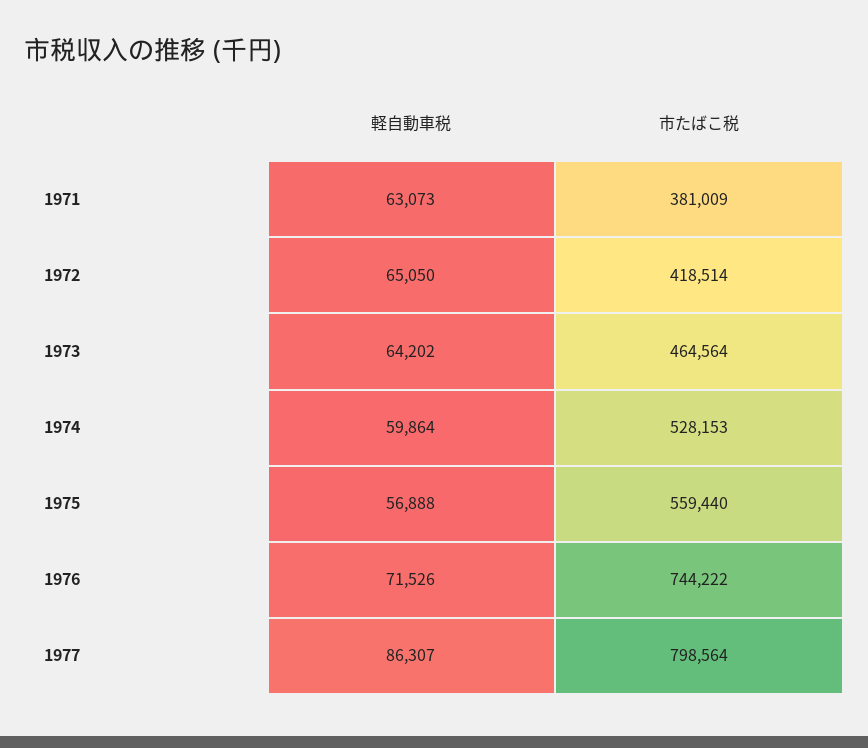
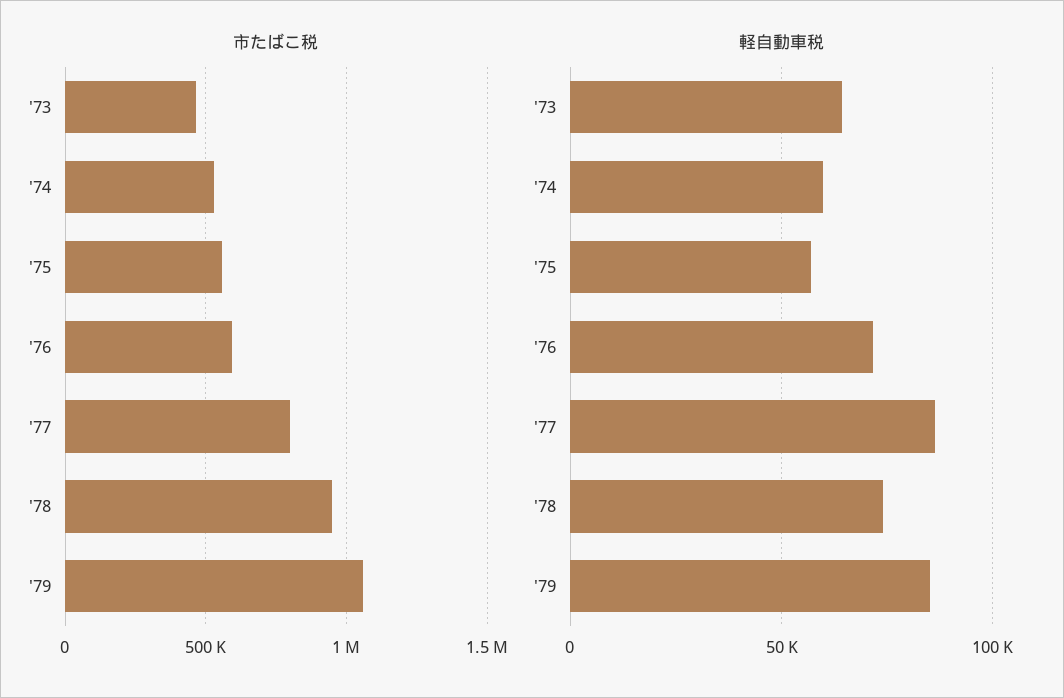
軽自動車税, 1971: 63073 -> none
市たばこ税, 1971: 381009 -> none
軽自動車税, 1972: 65050 -> none
市たばこ税, 1972: 418514 -> none
市たばこ税, 1976: 744222 -> 600000
市たばこ税, '78: none -> 950000
市たばこ税, '79: none -> 1050000
軽自動車税, '78: none -> 75000
軽自動車税, '79: none -> 85000

